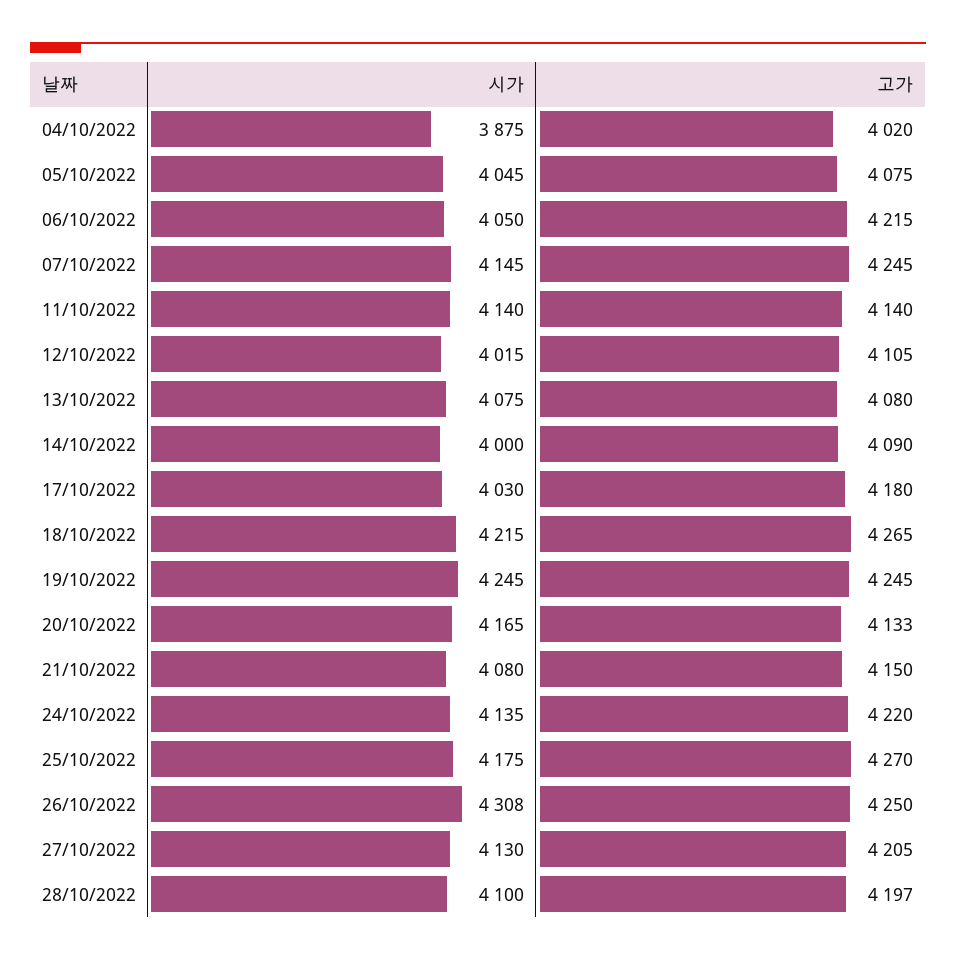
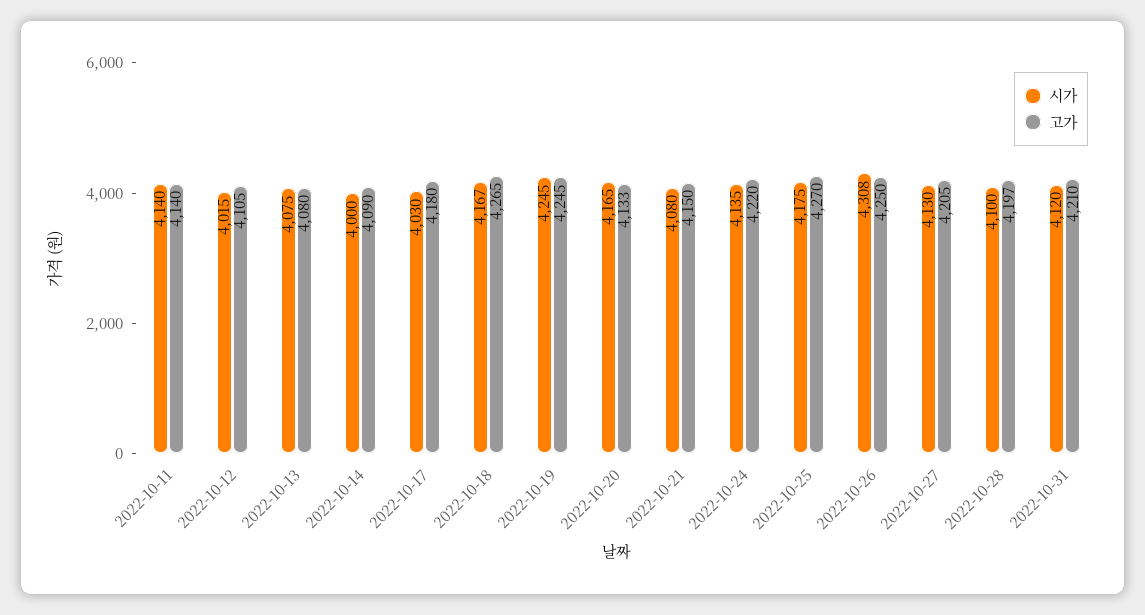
시가, 04/10/2022: 3875 -> none
고가, 04/10/2022: 4020 -> none
시가, 05/10/2022: 4045 -> none
고가, 05/10/2022: 4075 -> none
시가, 06/10/2022: 4050 -> none
고가, 06/10/2022: 4215 -> none
시가, 07/10/2022: 4145 -> none
고가, 07/10/2022: 4245 -> none
시가, 18/10/2022: 4215 -> 4167
시가, 2022-10-31: none -> 4120
고가, 2022-10-31: none -> 4210

